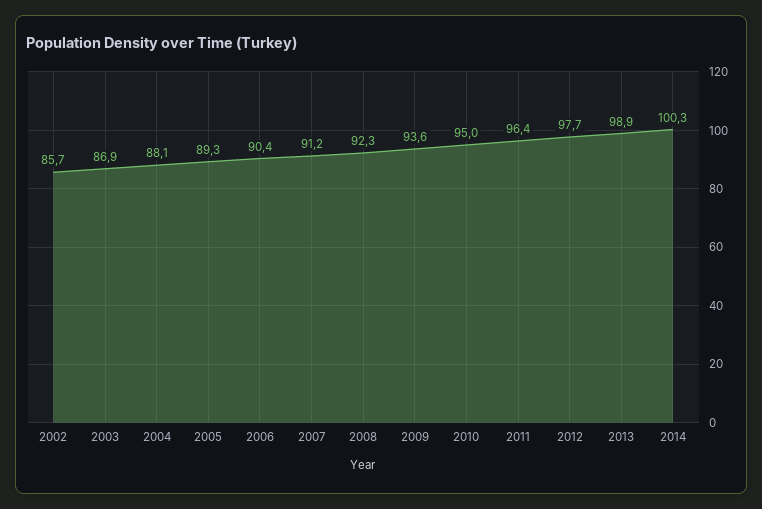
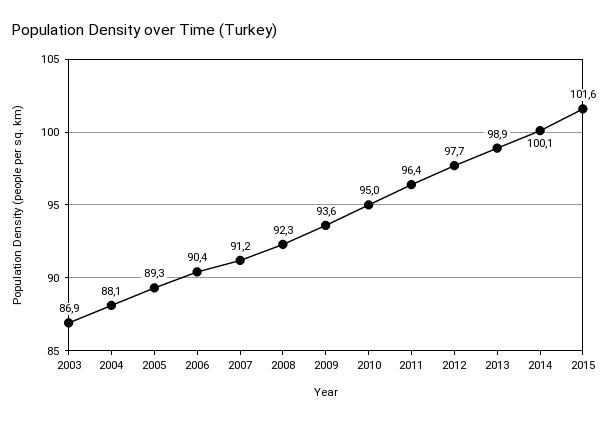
2002: 85.7 -> none
2014: 100.3 -> 100.1
2015: none -> 101.6

